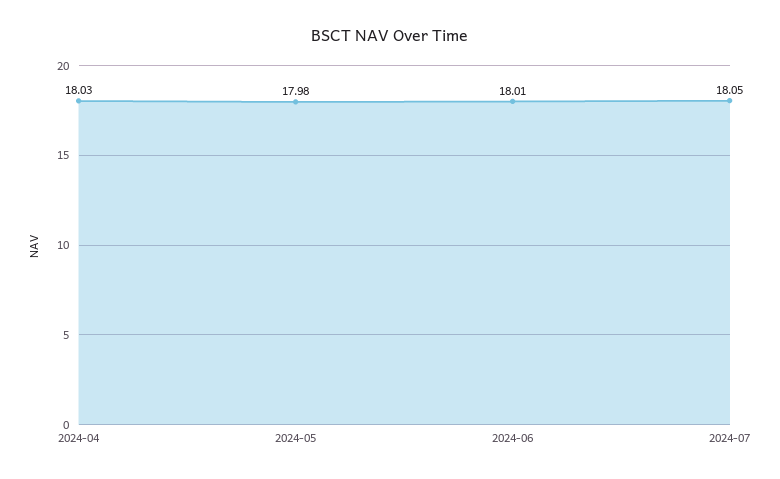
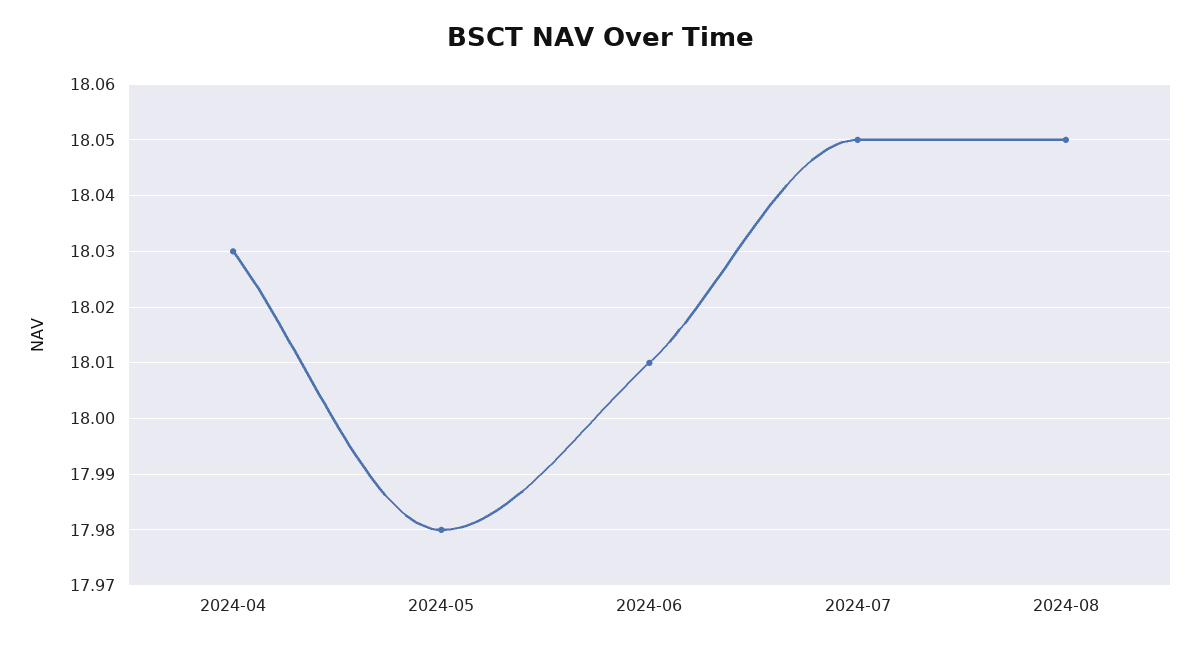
2024-08: none -> 18.05

